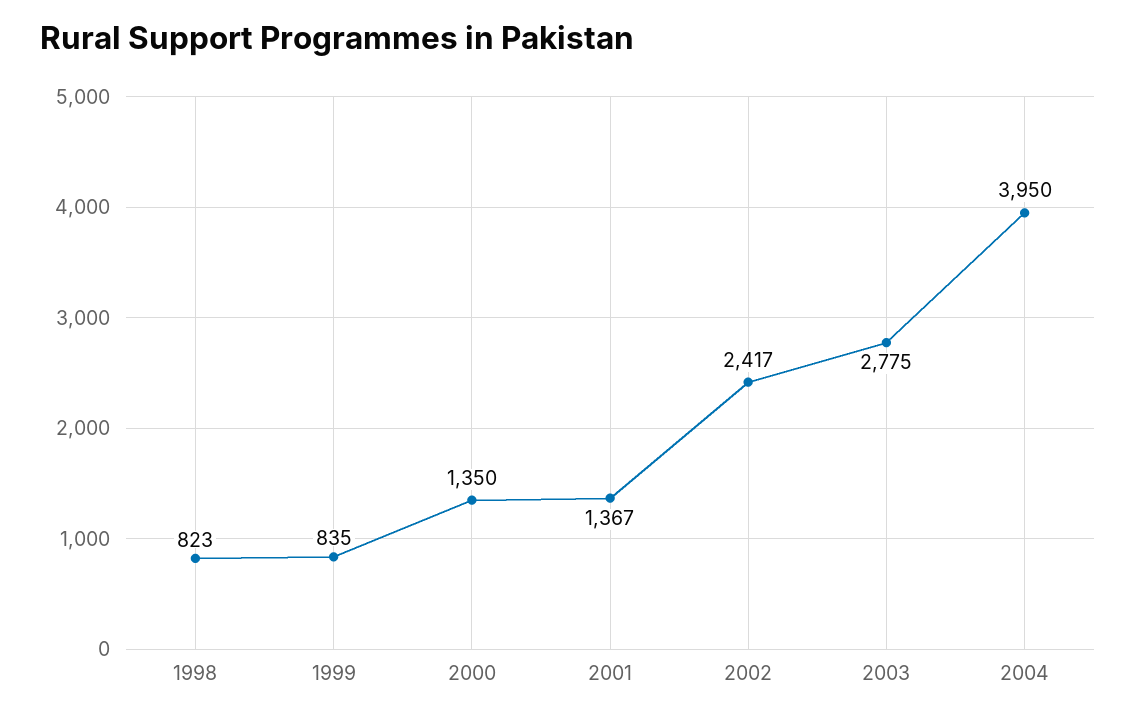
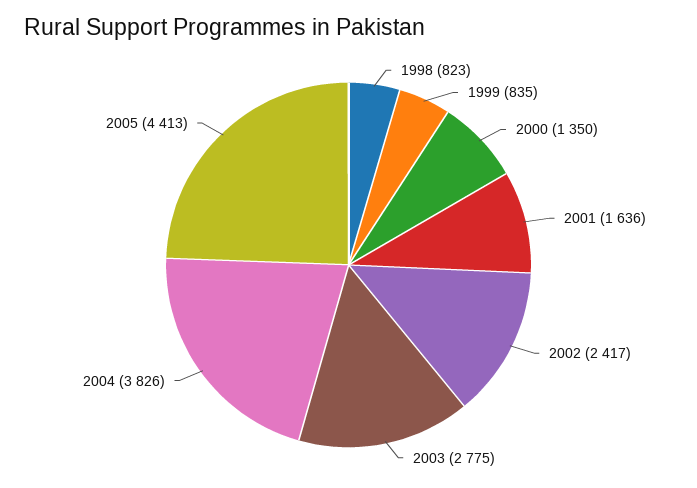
2001: 1367 -> 1636
2004: 3950 -> 3826
2005: none -> 4413

